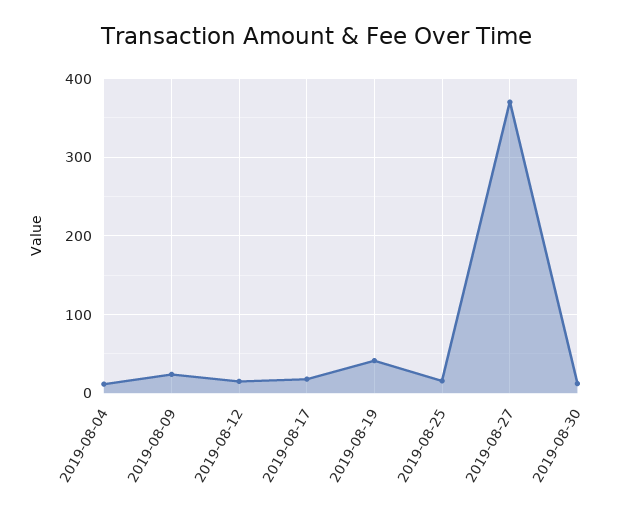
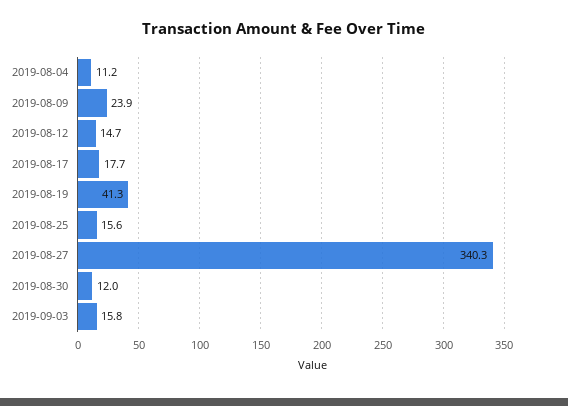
2019-08-27: 370 -> 340.3
2019-09-03: none -> 15.8

